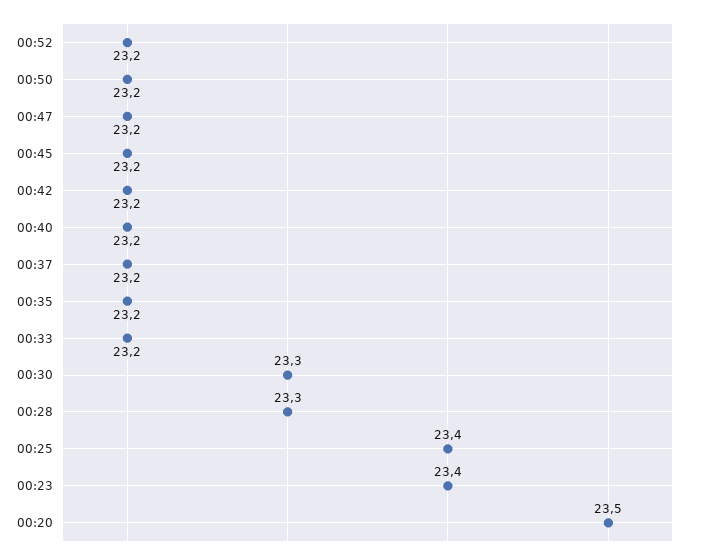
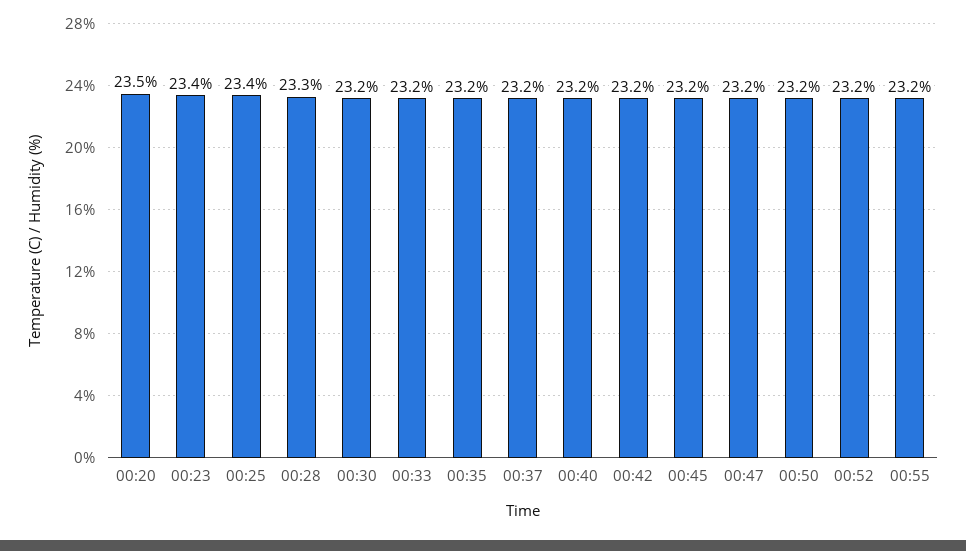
00:30: 23.3 -> 23.2
00:55: none -> 23.2

